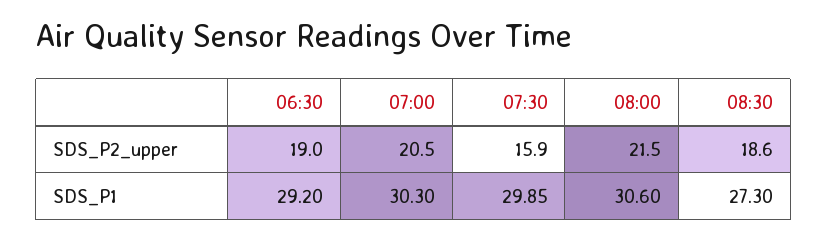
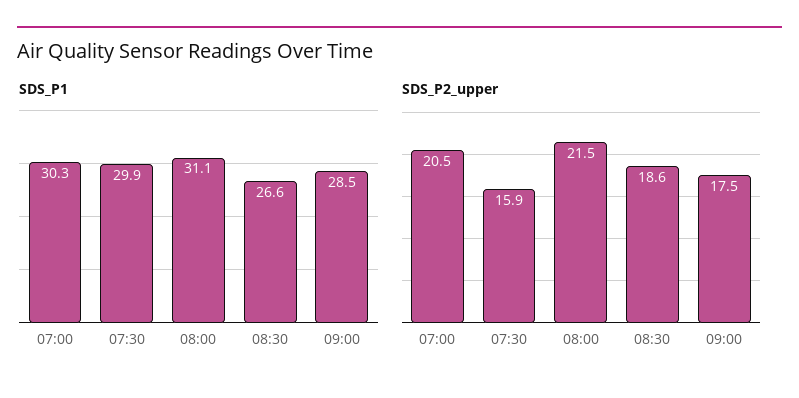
SDS_P2_upper, 06:30: 19 -> none
SDS_P1, 06:30: 29.2 -> none
SDS_P1, 08:00: 30.6 -> 31.1
SDS_P1, 08:30: 27.3 -> 26.6
SDS_P1, 09:00: none -> 28.5
SDS_P2_upper, 09:00: none -> 17.5

